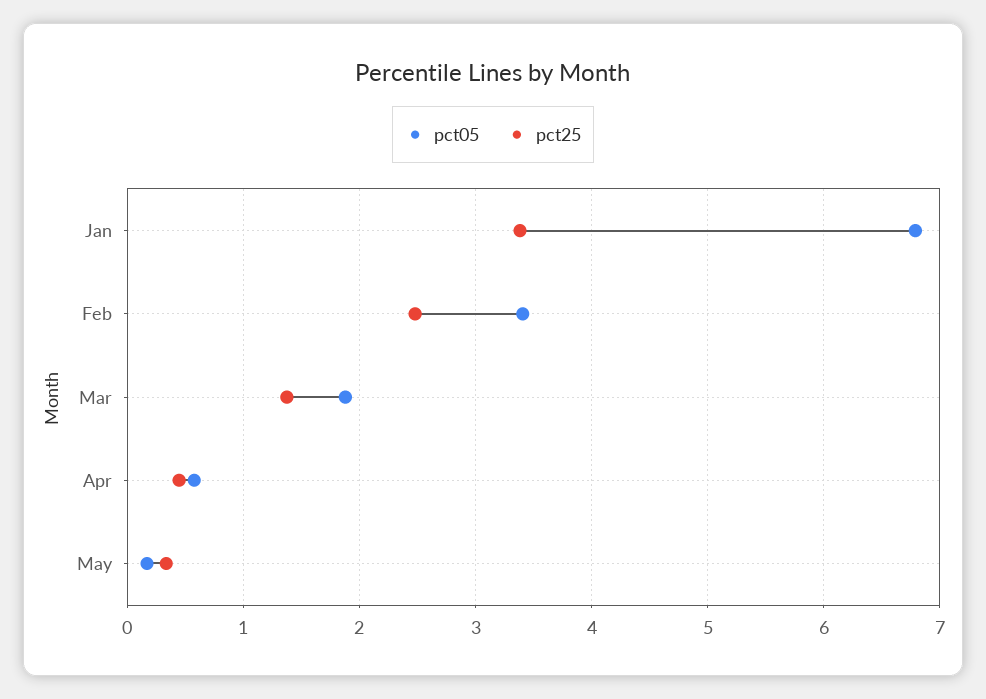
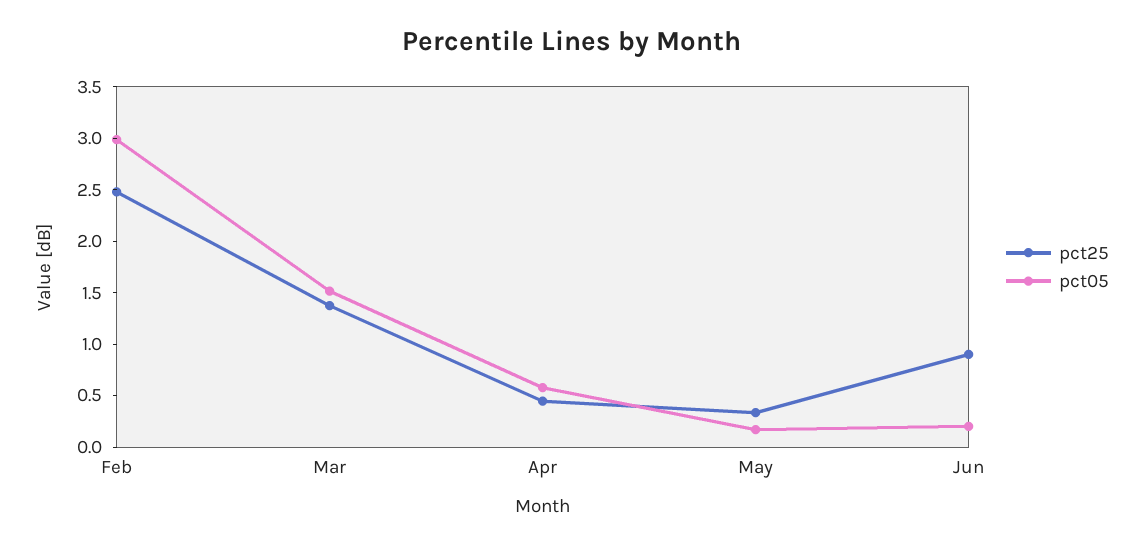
pct05, Jan: 6.8 -> none
pct25, Jan: 3.4 -> none
pct05, Feb: 3.4 -> 3
pct05, Mar: 1.9 -> 1.5
pct25, Jun: none -> 0.9
pct05, Jun: none -> 0.2

